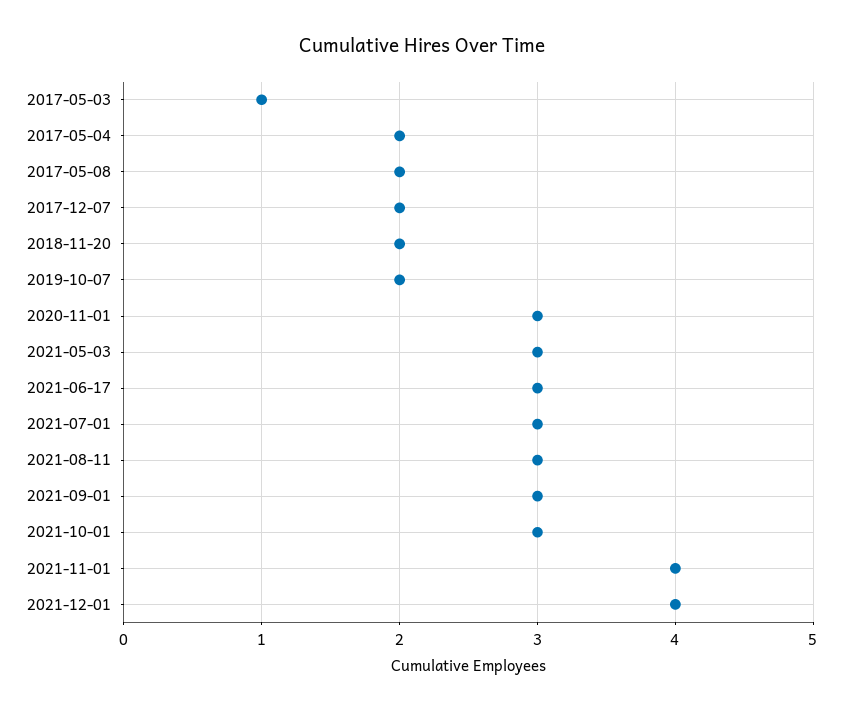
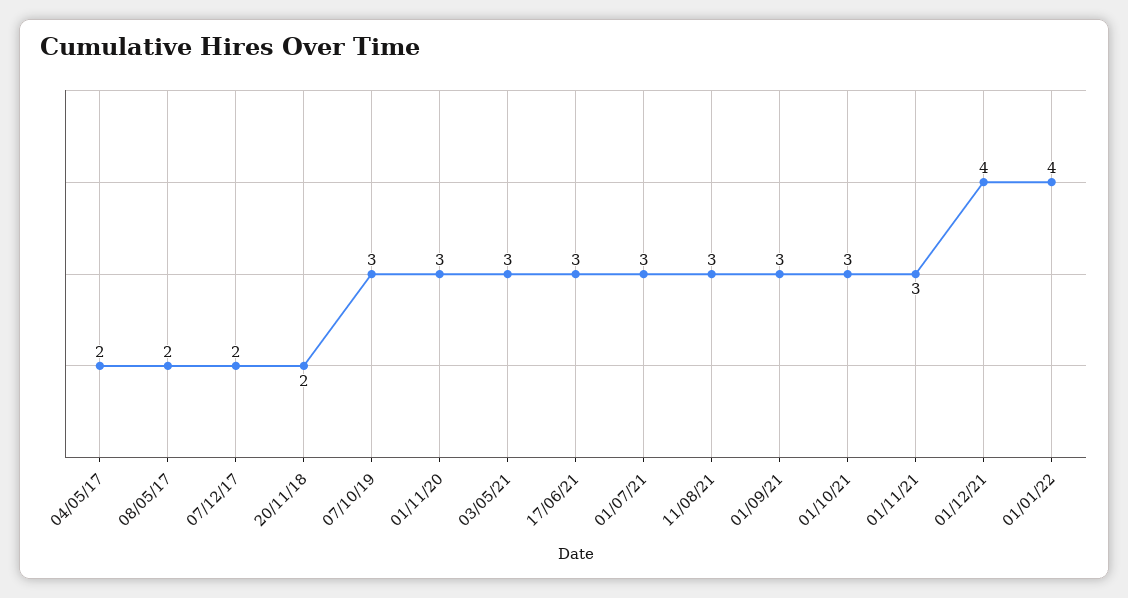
2017-05-03: 1 -> none
2019-10-07: 2 -> 3
2021-11-01: 4 -> 3
01/01/22: none -> 4

